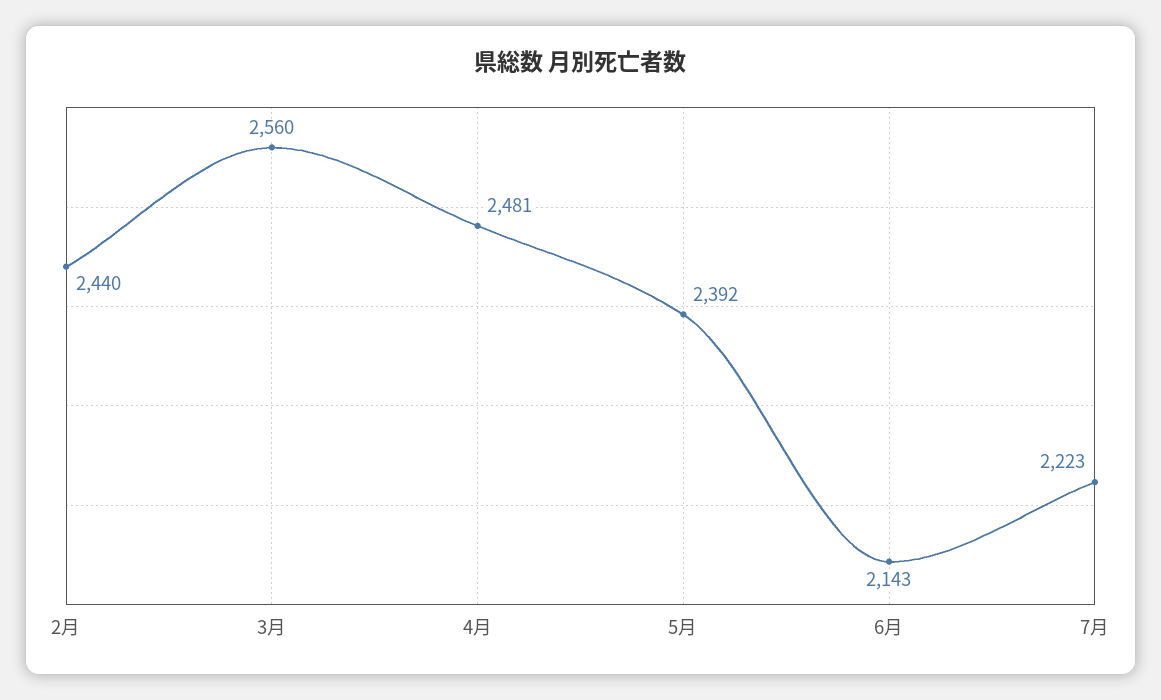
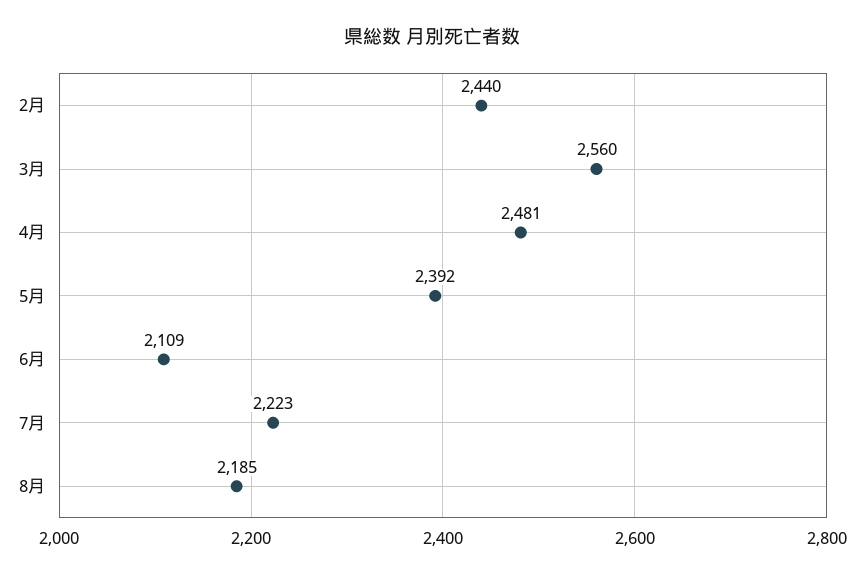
6月: 2143 -> 2109
8月: none -> 2185

